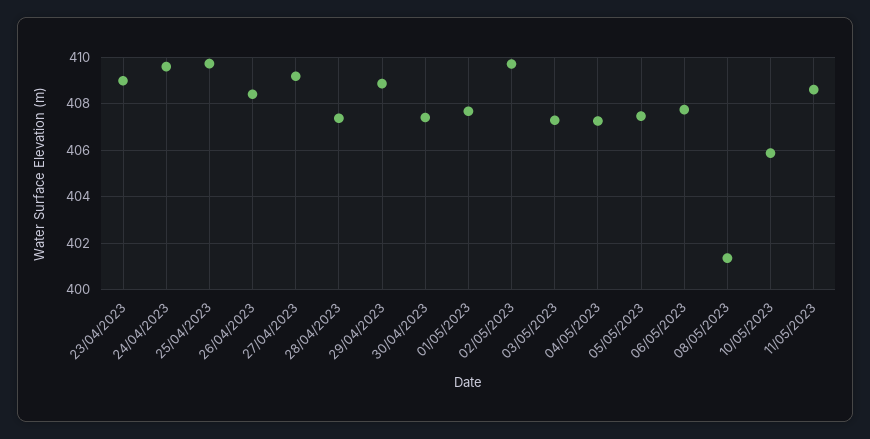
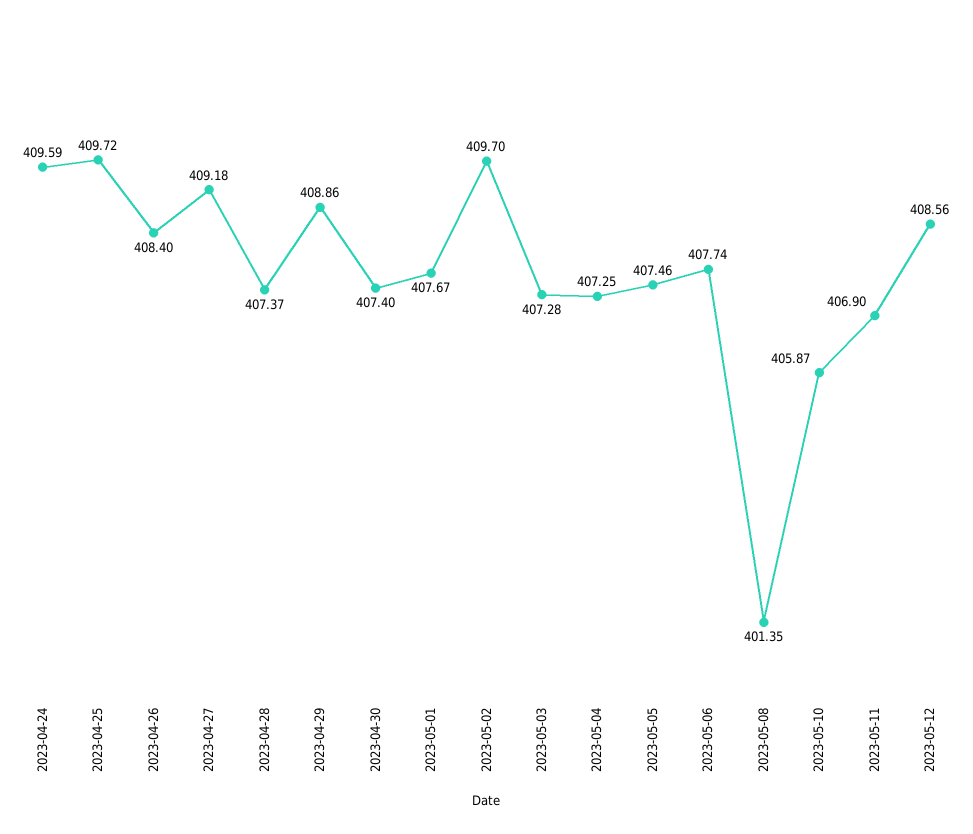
23/04/2023: 409 -> none
11/05/2023: 408.5 -> 406.9
2023-05-12: none -> 408.56

